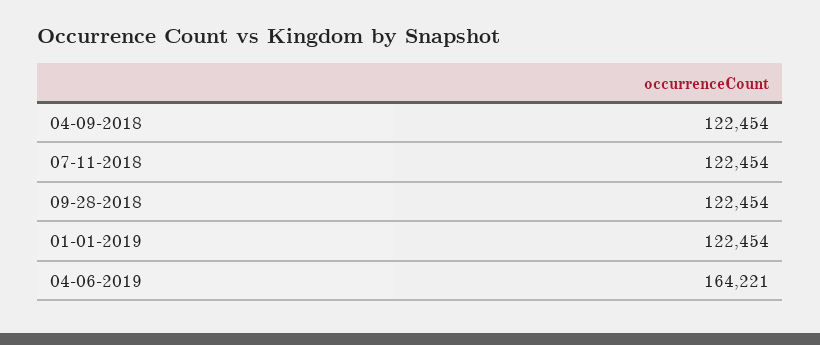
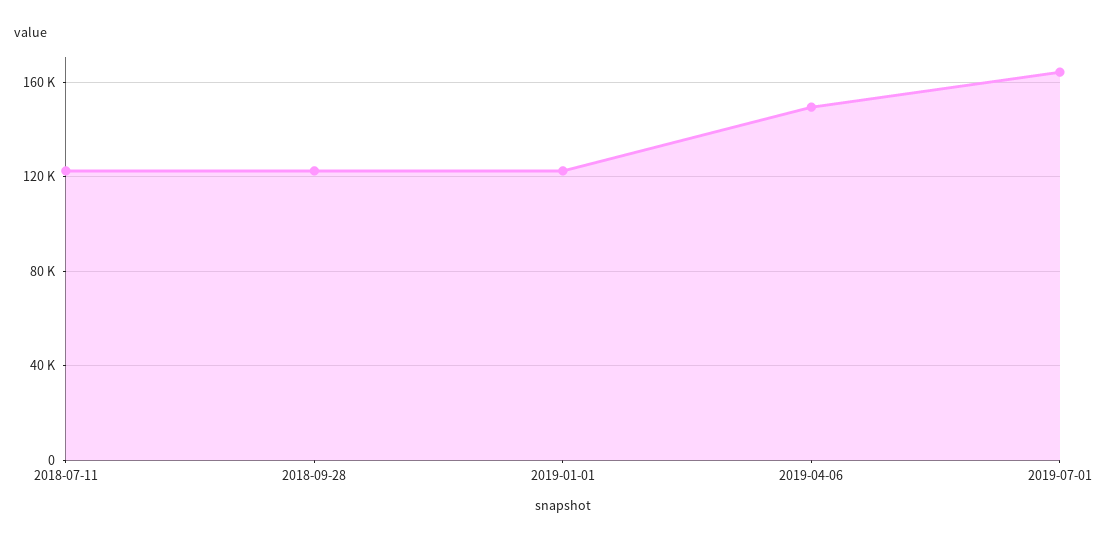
04-09-2018: 122454 -> none
04-06-2019: 164221 -> 150000
2019-07-01: none -> 165000

